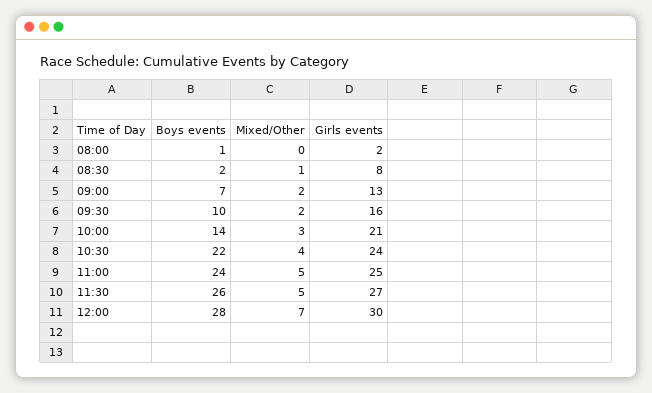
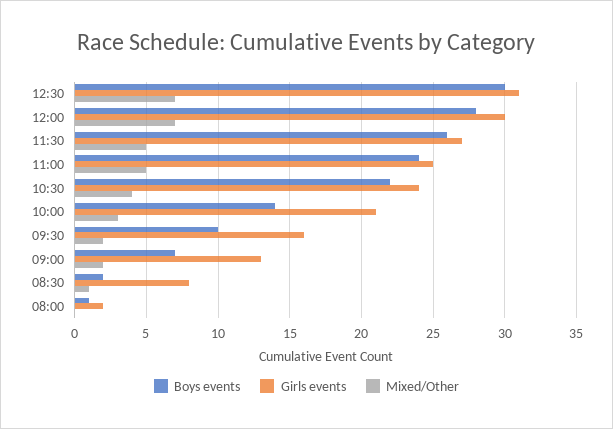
Boys events, 12:30: none -> 30
Girls events, 12:30: none -> 31
Mixed/Other, 12:30: none -> 7

